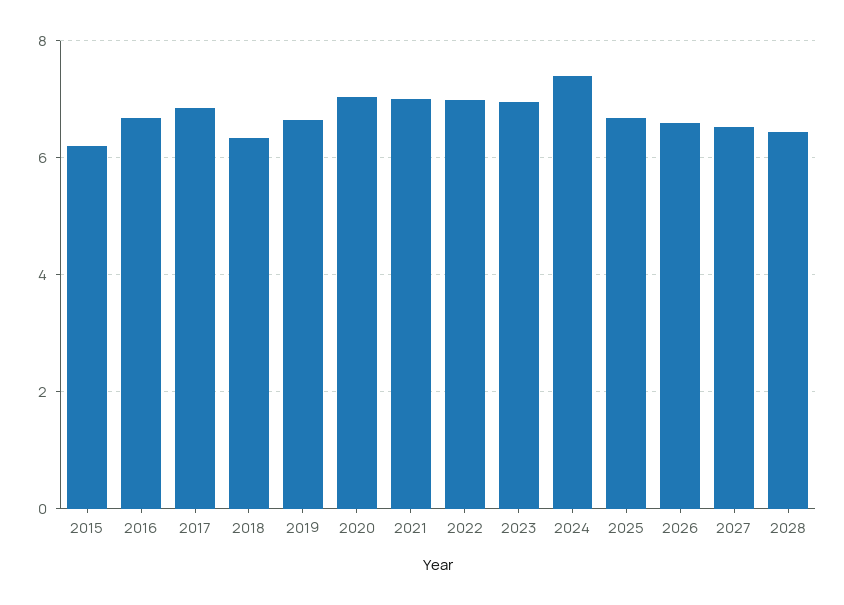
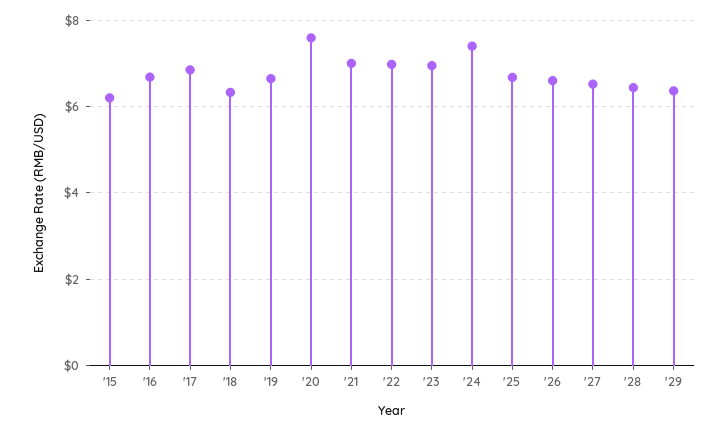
2020: 7 -> 7.6
'29: none -> 6.4

